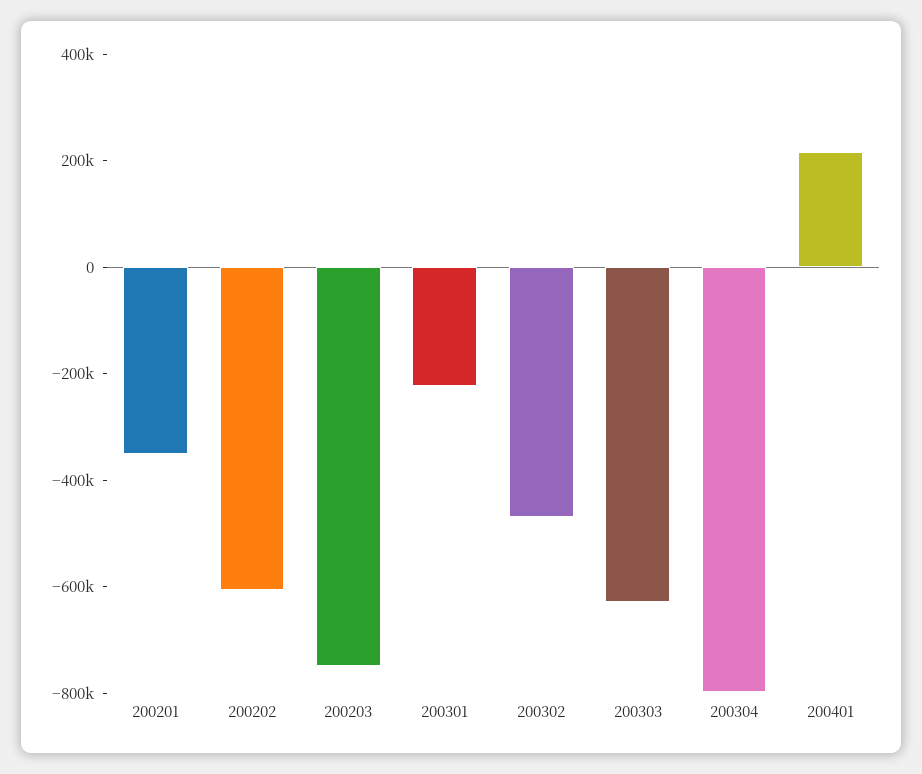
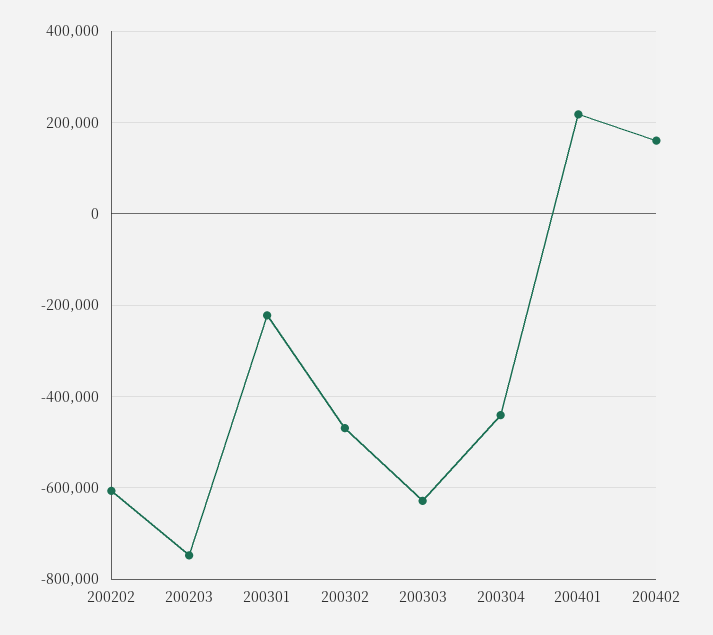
200201: -350000 -> none
200304: -800000 -> -440000
200402: none -> 160000

